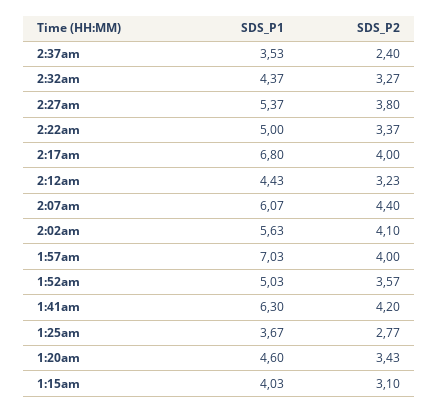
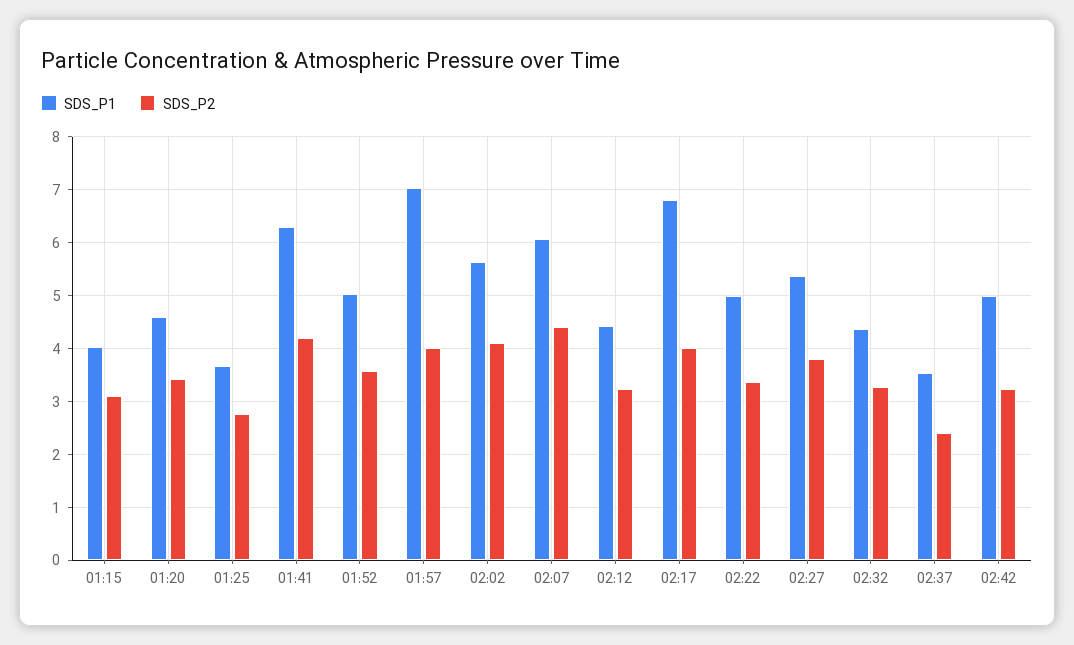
SDS_P1, 02:42: none -> 5
SDS_P2, 02:42: none -> 3.2

